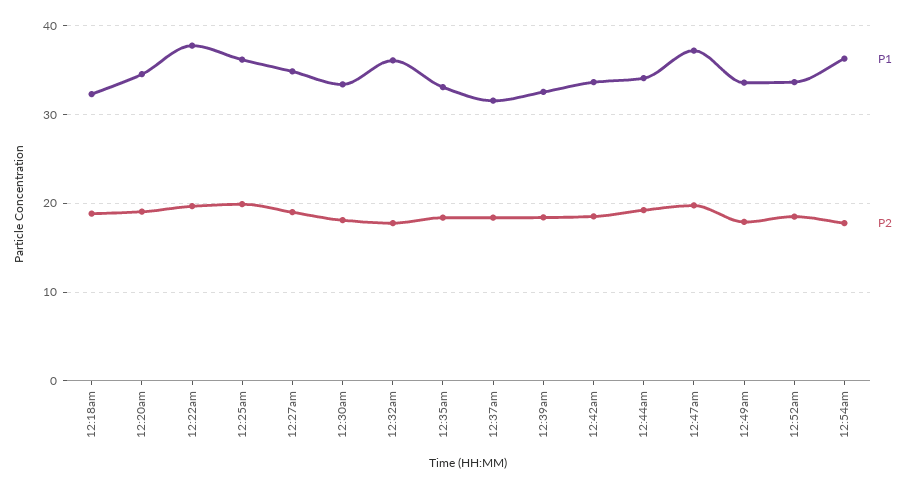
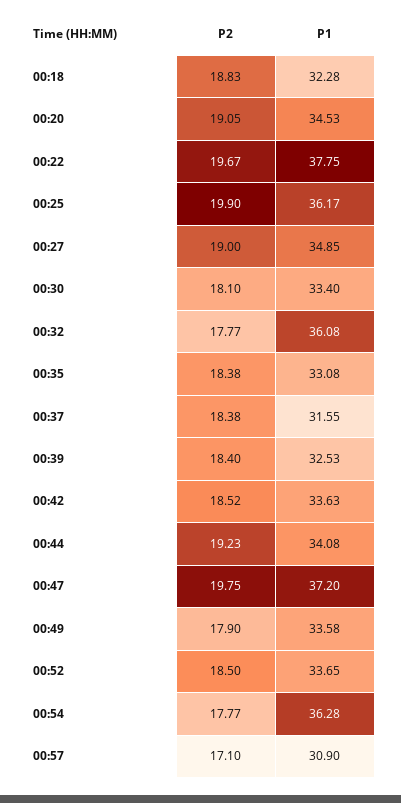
P2, 00:57: none -> 17.1
P1, 00:57: none -> 30.9

